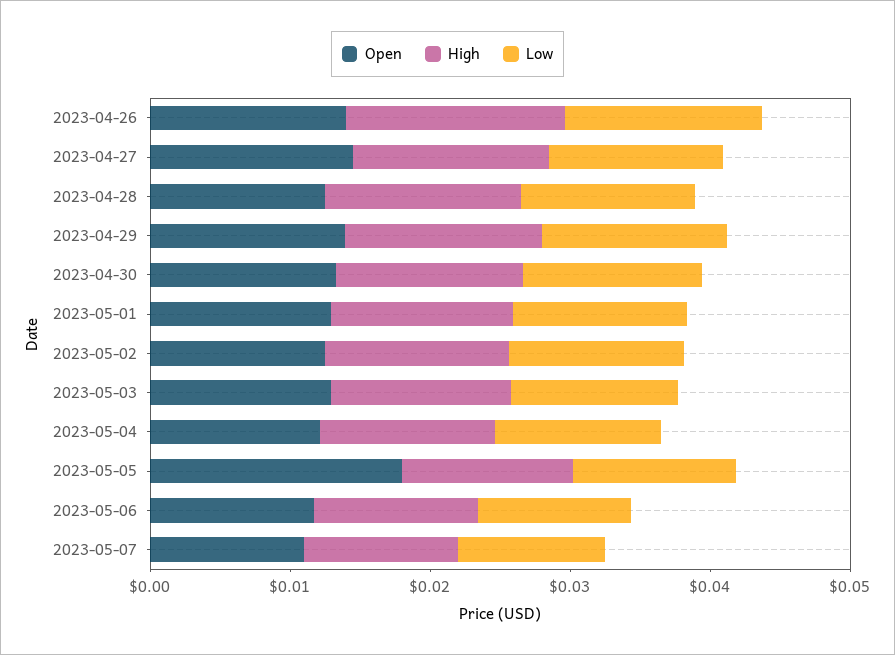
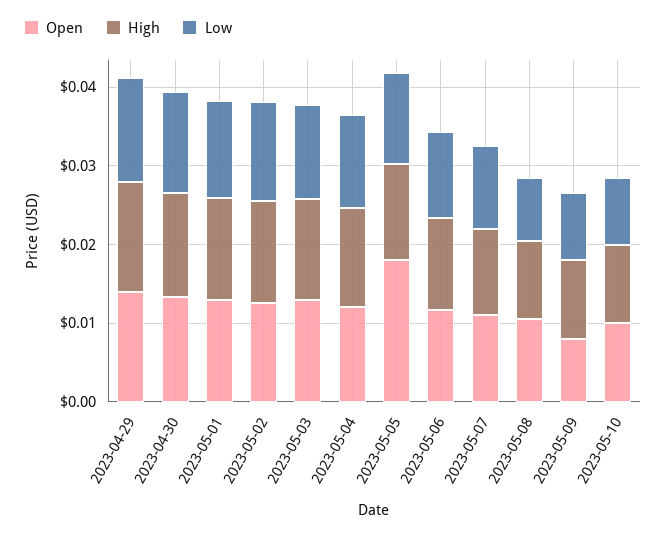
Open, 2023-04-26: 0.014 -> none
High, 2023-04-26: 0.016 -> none
Low, 2023-04-26: 0.014 -> none
Open, 2023-04-27: 0.014 -> none
High, 2023-04-27: 0.014 -> none
Low, 2023-04-27: 0.012 -> none
Open, 2023-04-28: 0.012 -> none
High, 2023-04-28: 0.014 -> none
Low, 2023-04-28: 0.012 -> none
Open, 2023-05-08: none -> 0.01
High, 2023-05-08: none -> 0.01
Low, 2023-05-08: none -> 0.008
Open, 2023-05-09: none -> 0.008
High, 2023-05-09: none -> 0.01
Low, 2023-05-09: none -> 0.008
Open, 2023-05-10: none -> 0.01
High, 2023-05-10: none -> 0.01
Low, 2023-05-10: none -> 0.008

